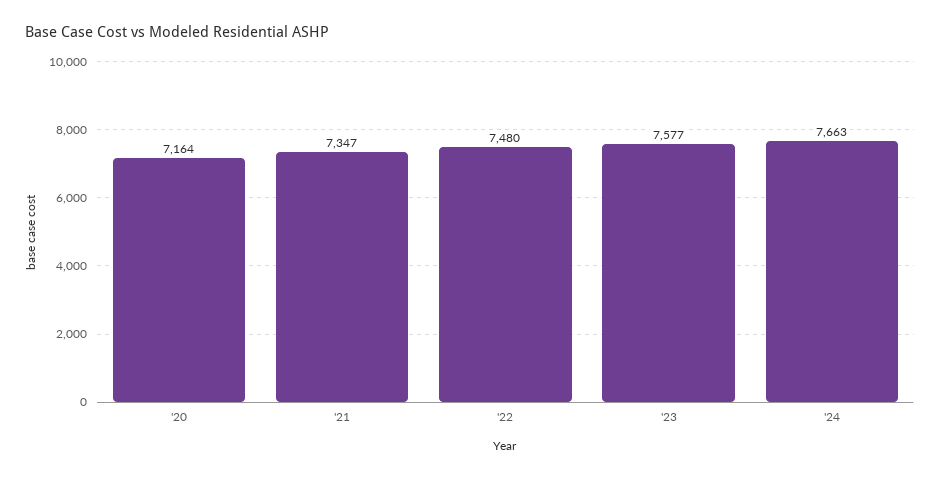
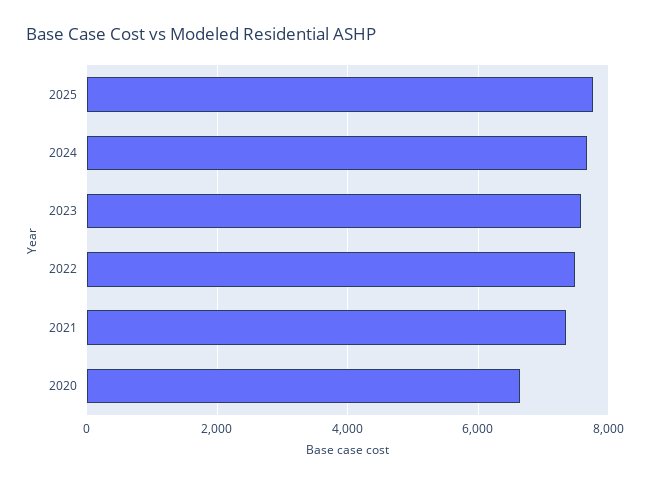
'20: 7164 -> 6600
2025: none -> 7800

